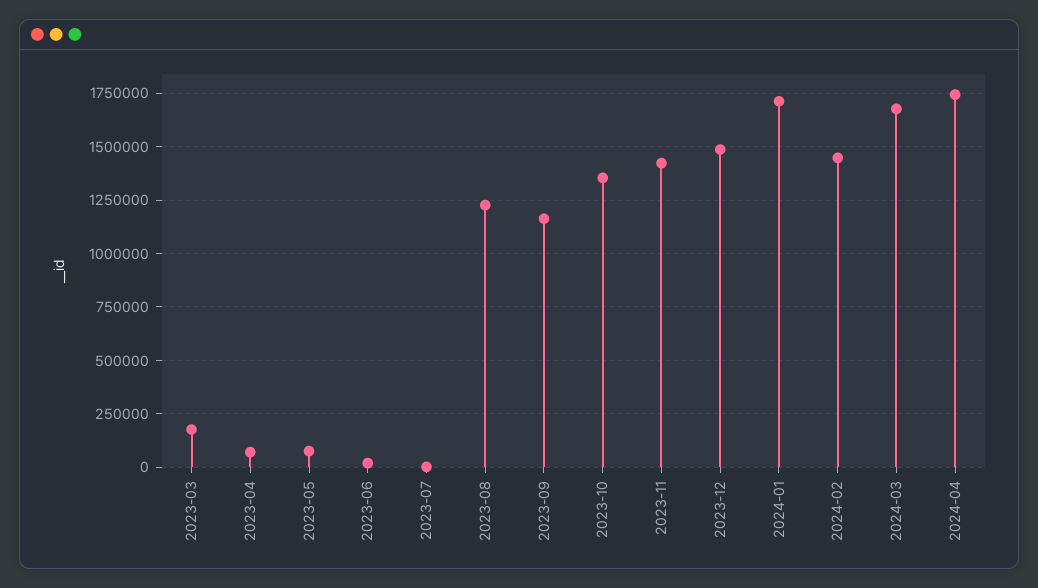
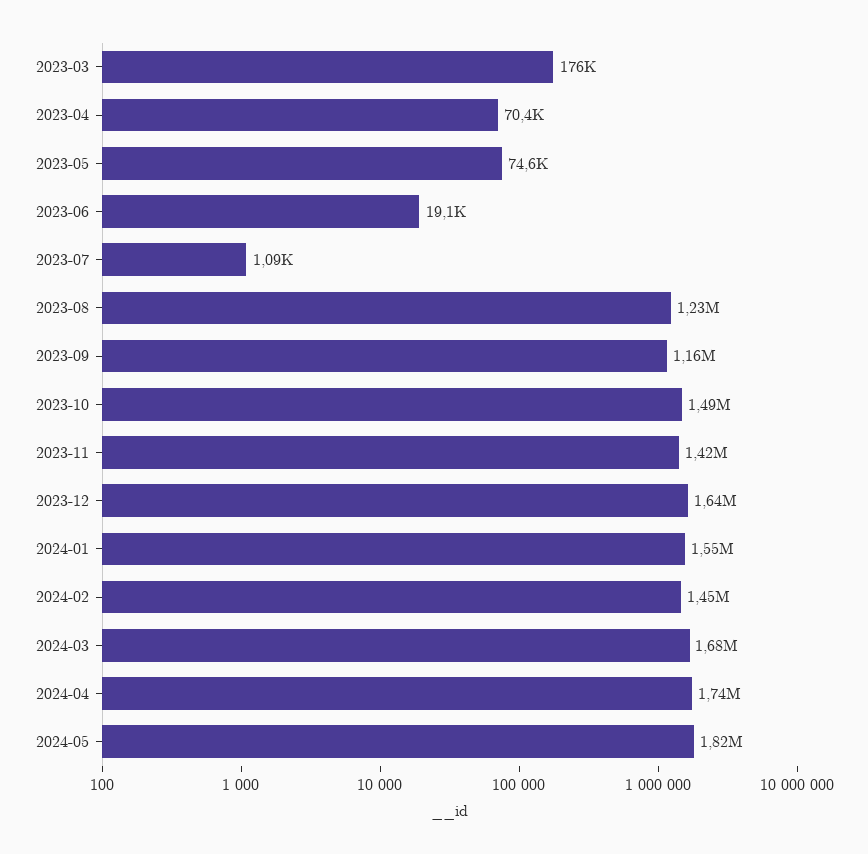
2023-10: 1350000 -> 1490000
2023-12: 1500000 -> 1640000
2024-01: 1700000 -> 1550000
2024-05: none -> 1820000

